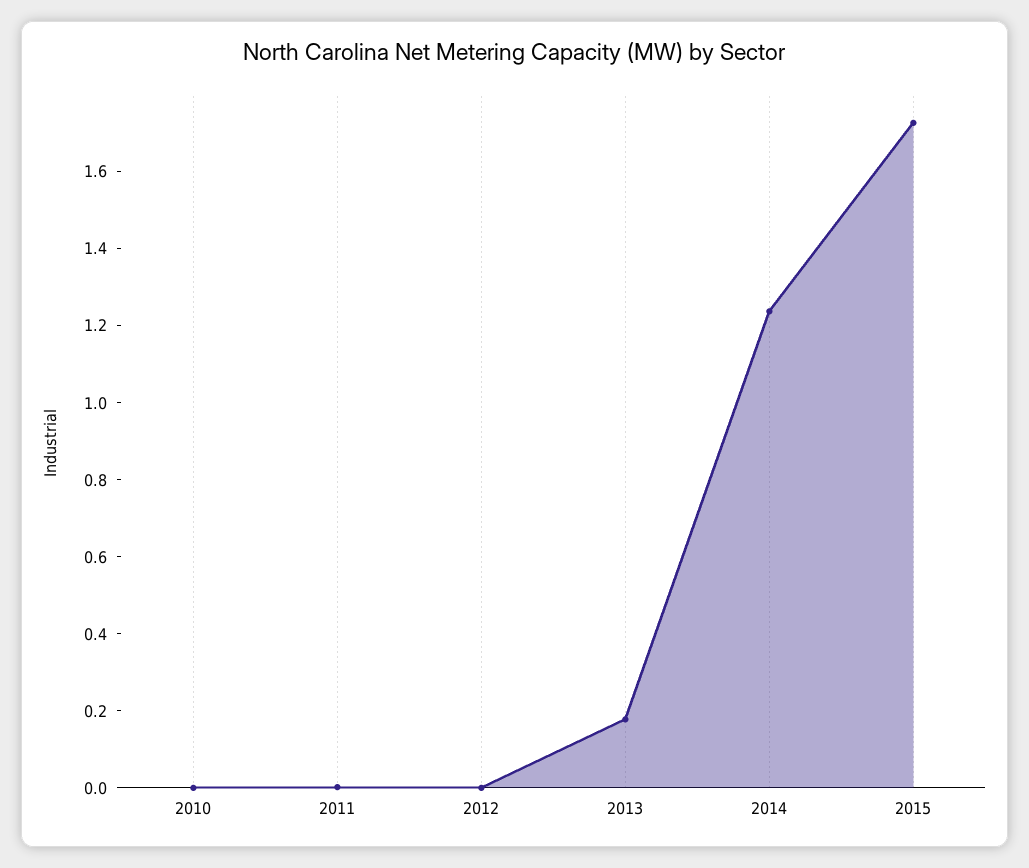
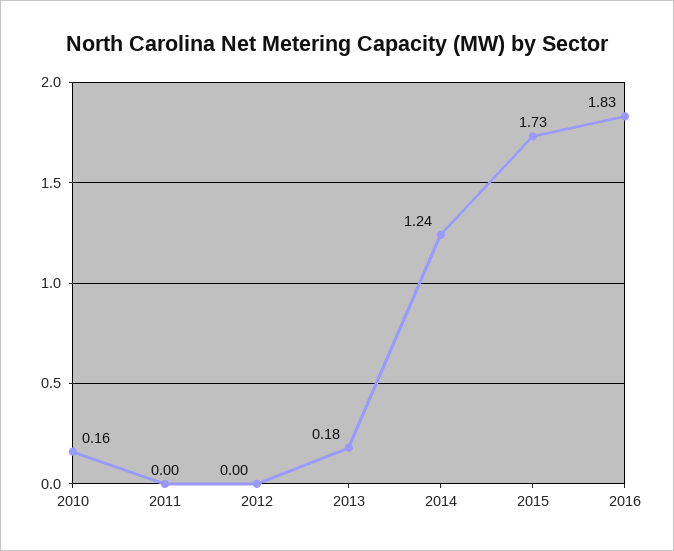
2010: 0 -> 0.16
2016: none -> 1.83

